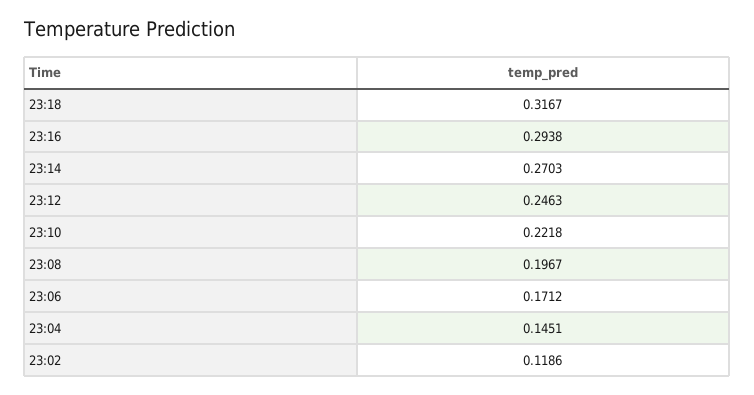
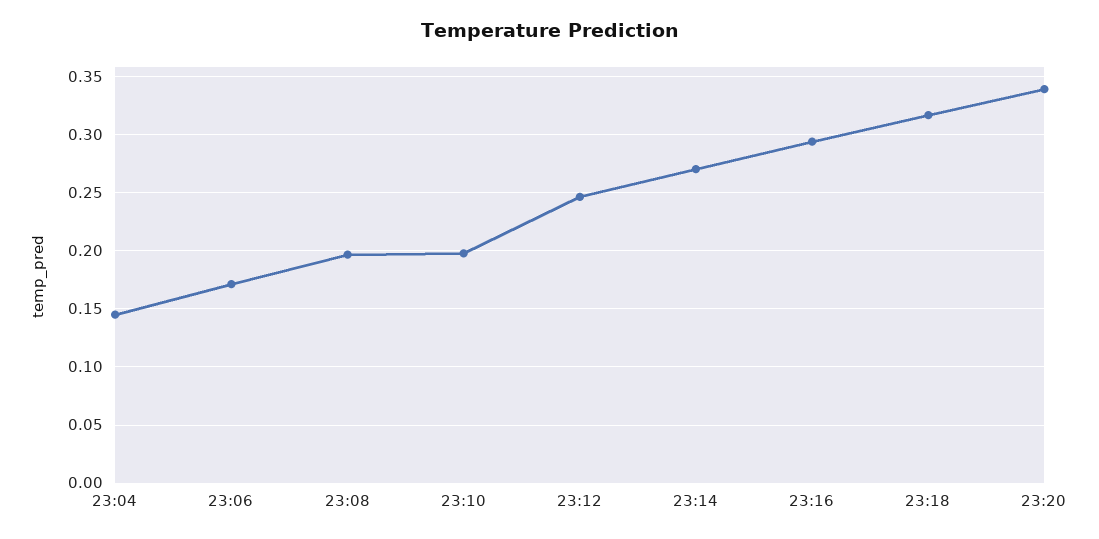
23:10: 0.2218 -> 0.2
23:02: 0.1186 -> none
23:20: none -> 0.34

